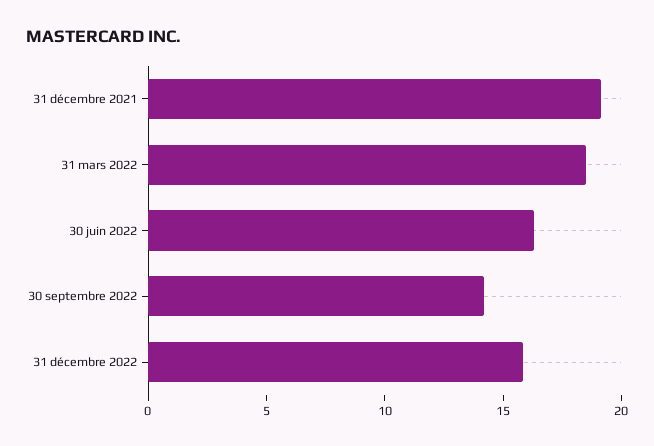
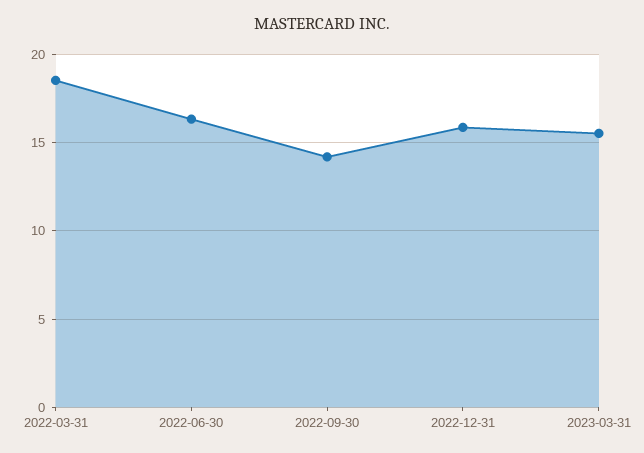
31 décembre 2021: 19 -> none
2023-03-31: none -> 15.5

